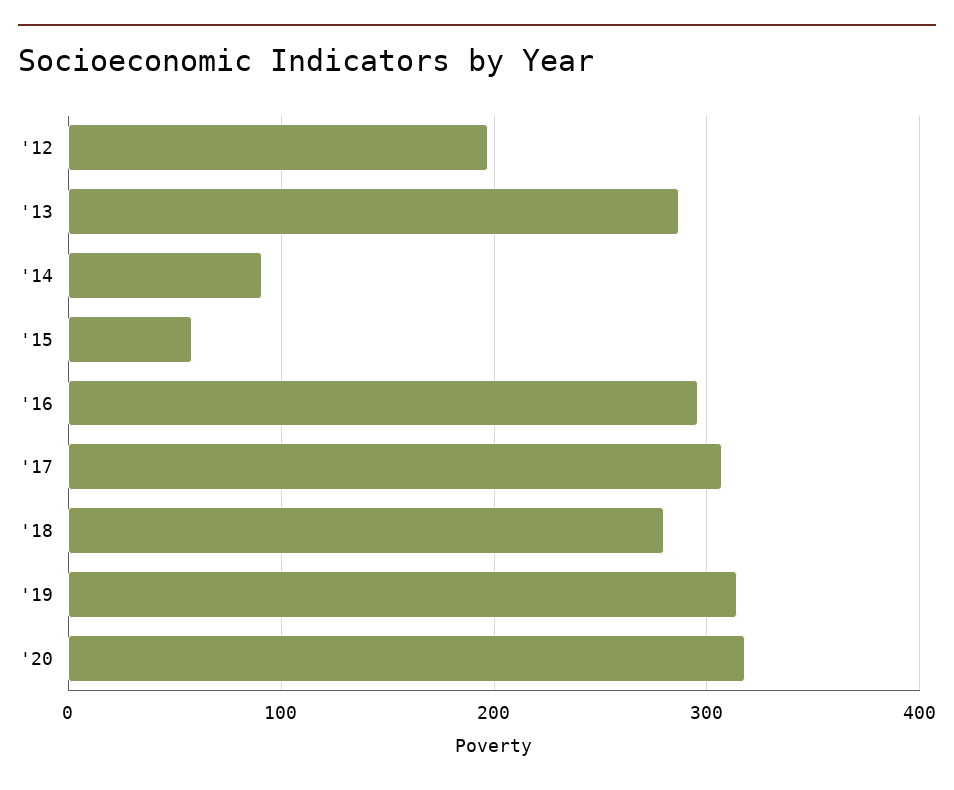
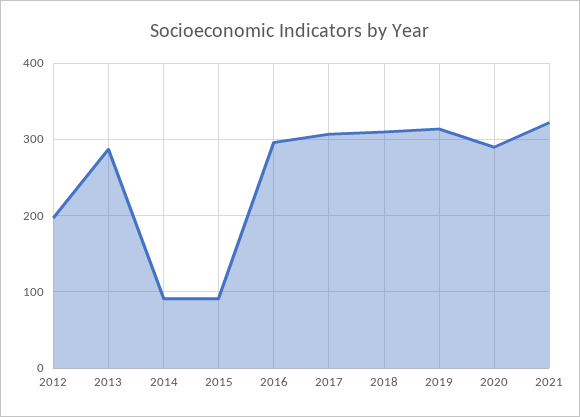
'15: 60 -> 90
'18: 280 -> 310
'20: 320 -> 290
2021: none -> 320

